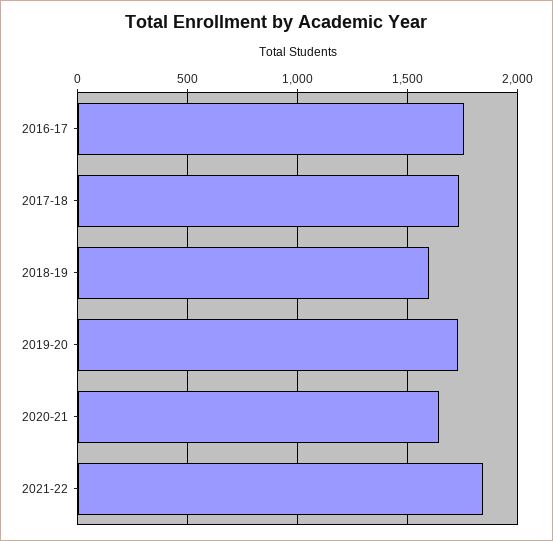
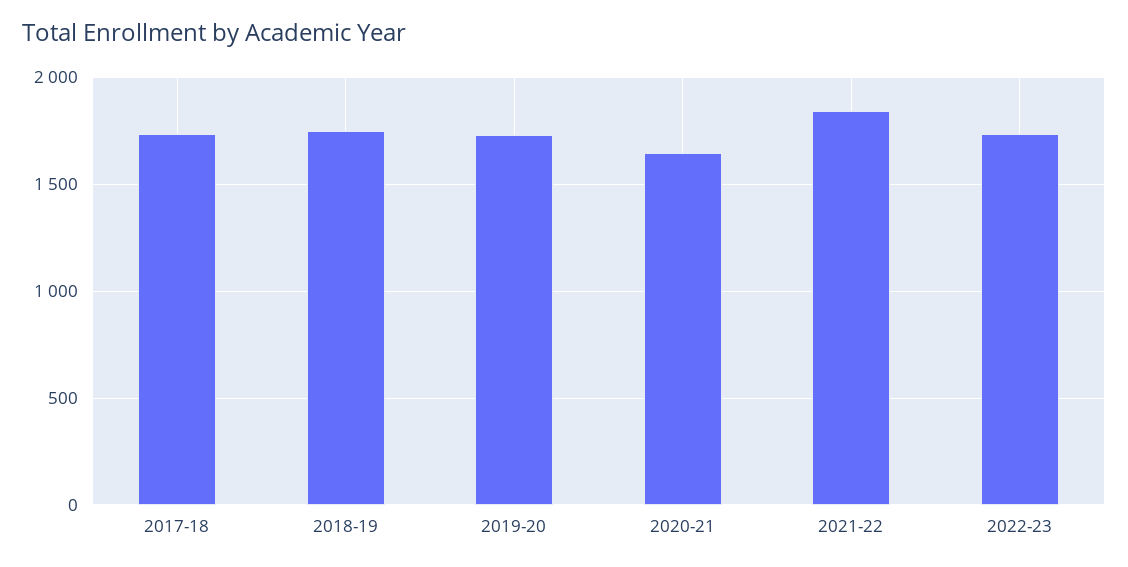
2016-17: 1750 -> none
2018-19: 1600 -> 1750
2022-23: none -> 1750

